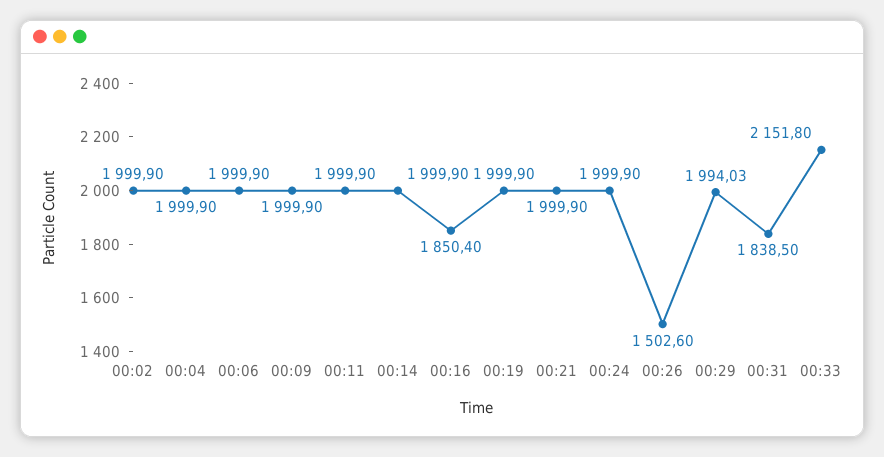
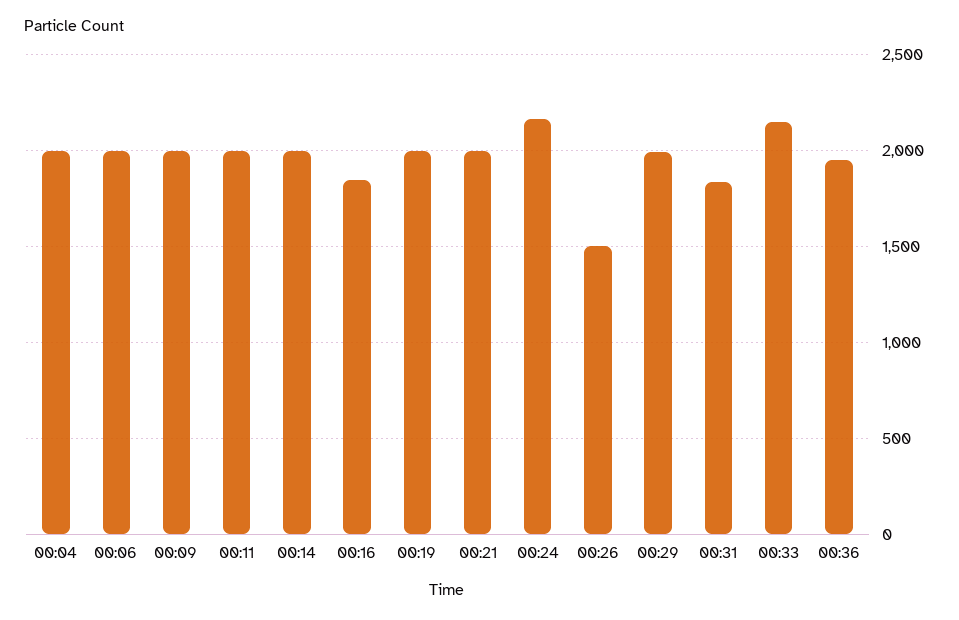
00:02: 1999.9 -> none
00:24: 1999.9 -> 2150
00:36: none -> 1950

